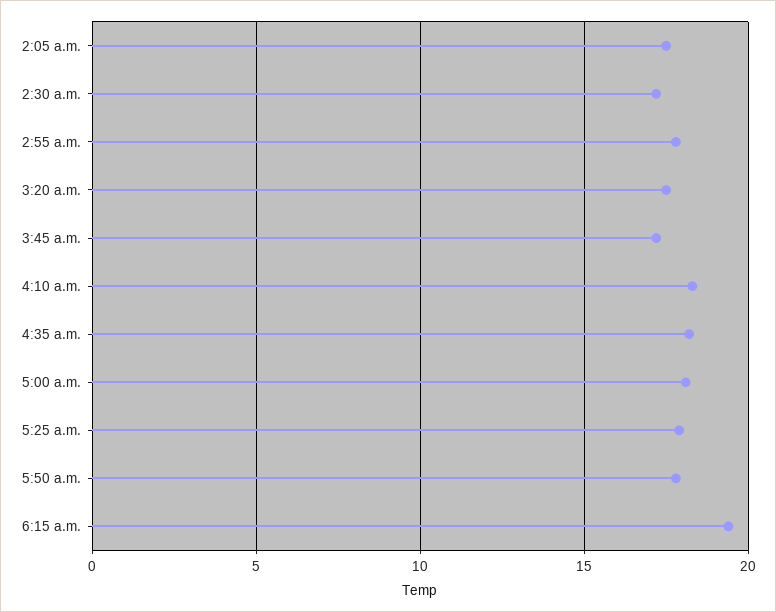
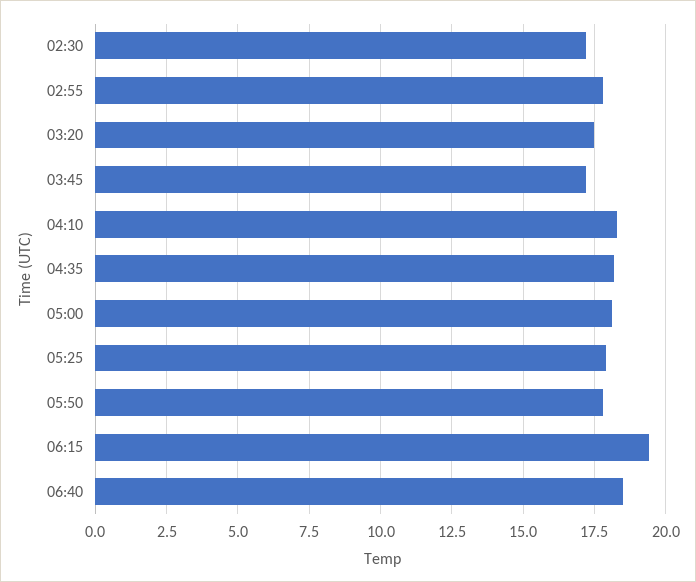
2:05 a.m.: 17.5 -> none
06:40: none -> 18.5

